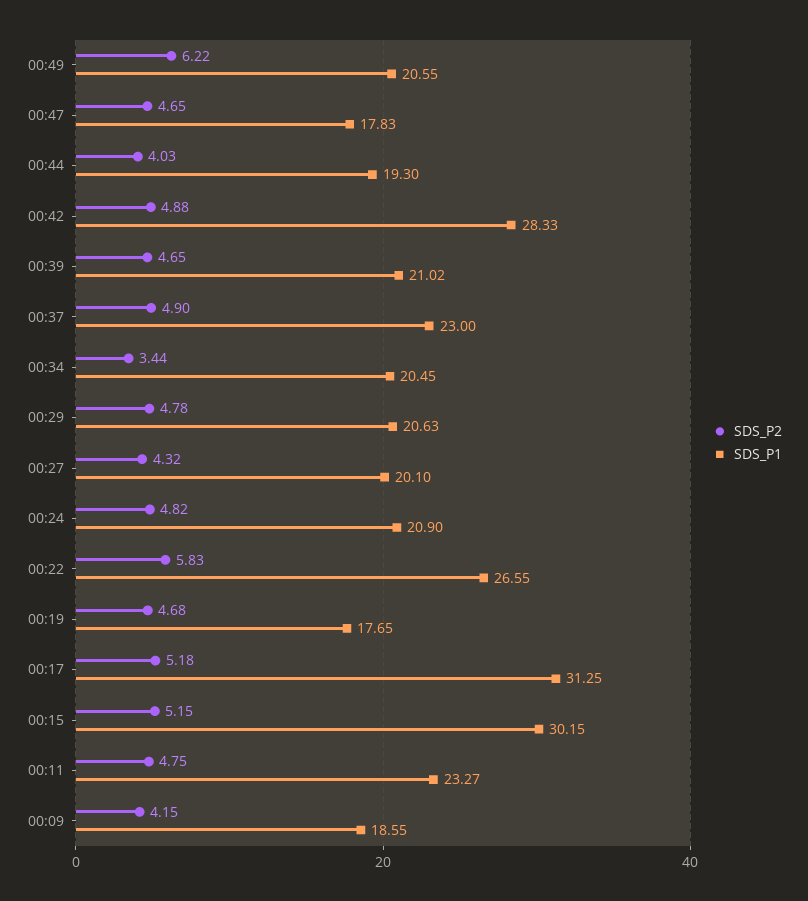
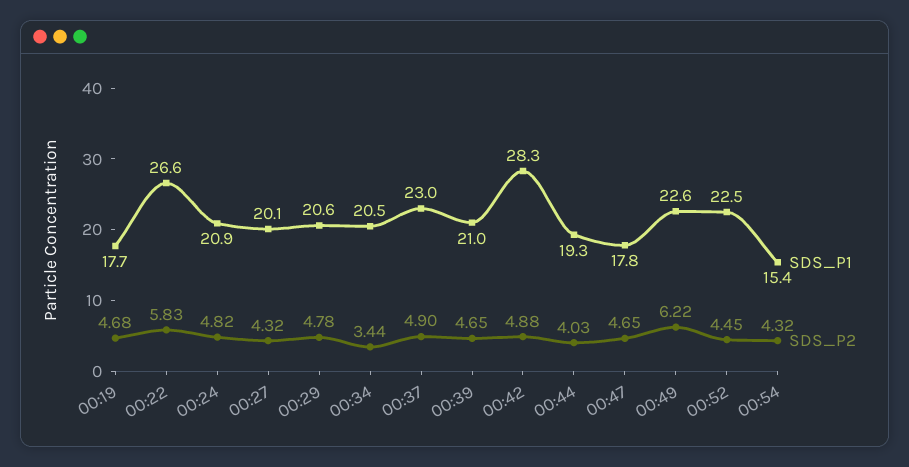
SDS_P1, 00:49: 20.55 -> 22.6
SDS_P2, 00:17: 5.18 -> none
SDS_P1, 00:17: 31.25 -> none
SDS_P2, 00:15: 5.15 -> none
SDS_P1, 00:15: 30.15 -> none
SDS_P2, 00:11: 4.75 -> none
SDS_P1, 00:11: 23.27 -> none
SDS_P2, 00:09: 4.15 -> none
SDS_P1, 00:09: 18.55 -> none
SDS_P1, 00:52: none -> 22.5
SDS_P2, 00:52: none -> 4.45
SDS_P1, 00:54: none -> 15.4
SDS_P2, 00:54: none -> 4.32

